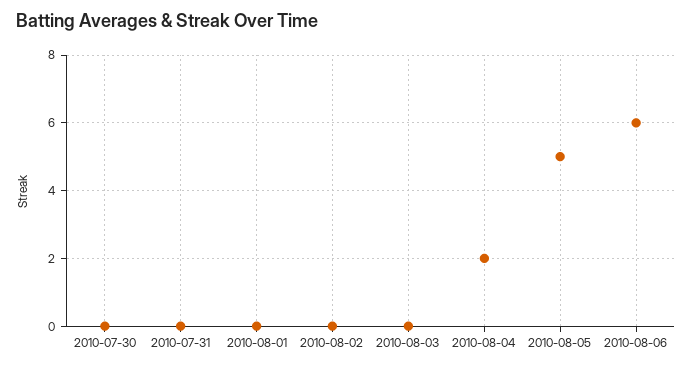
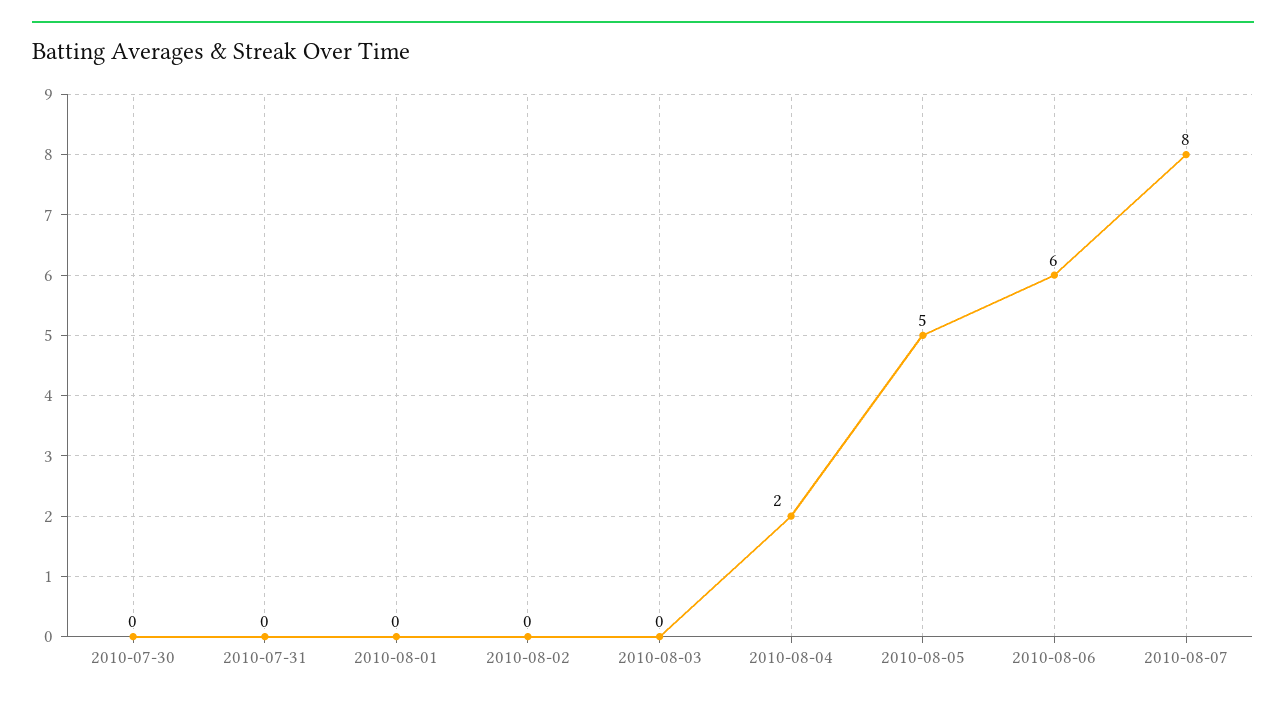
2010-08-07: none -> 8

